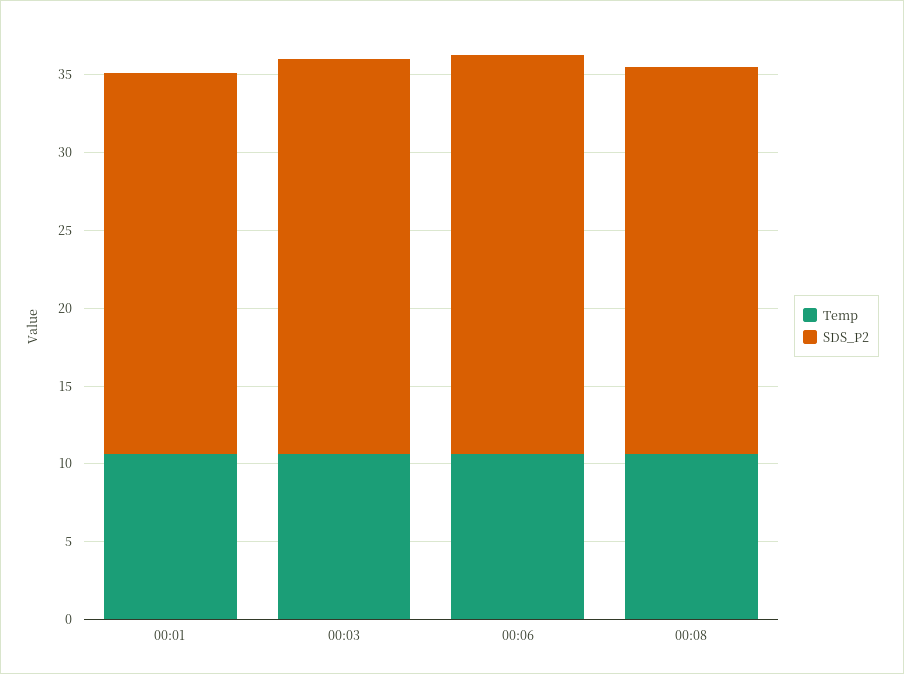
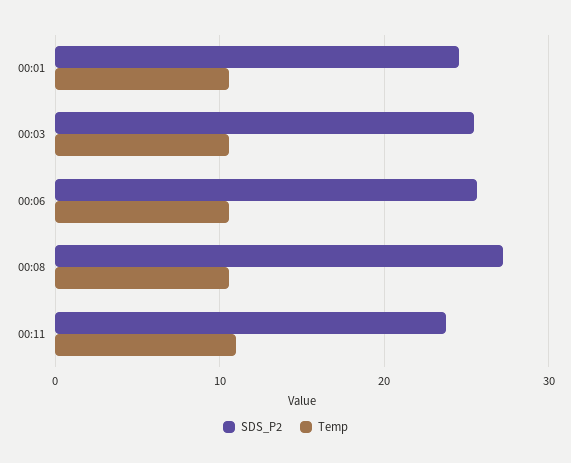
SDS_P2, 00:08: 25 -> 27
SDS_P2, 00:11: none -> 24
Temp, 00:11: none -> 11

